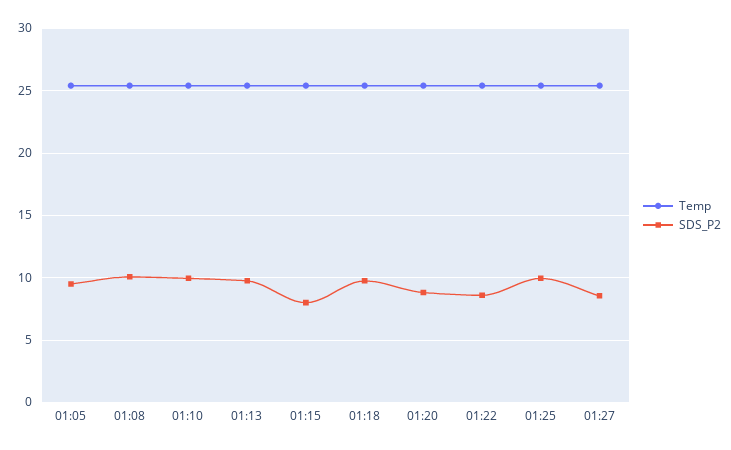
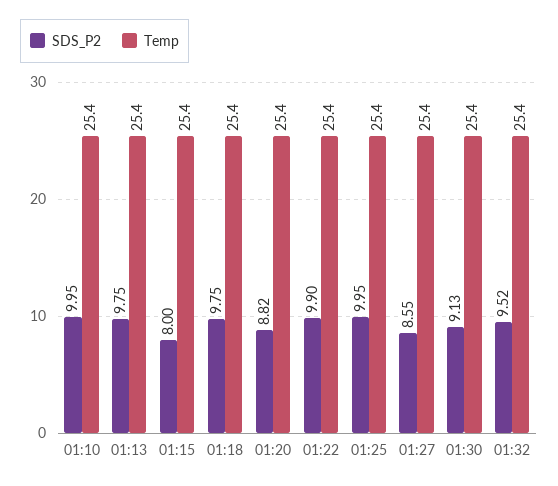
Temp, 01:05: 25.5 -> none
SDS_P2, 01:05: 9.5 -> none
Temp, 01:08: 25.5 -> none
SDS_P2, 01:08: 10 -> none
SDS_P2, 01:22: 8.5 -> 9.9
SDS_P2, 01:30: none -> 9.13
Temp, 01:30: none -> 25.4
SDS_P2, 01:32: none -> 9.52
Temp, 01:32: none -> 25.4

